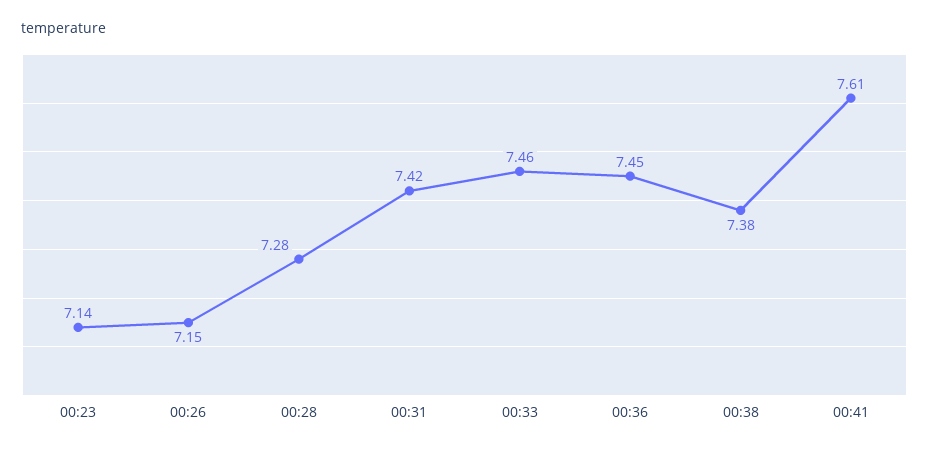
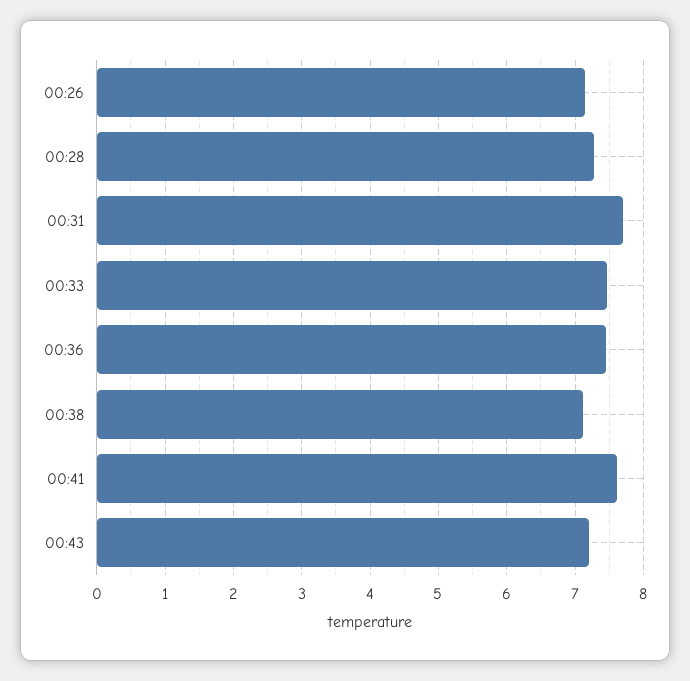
00:23: 7.14 -> none
00:31: 7.42 -> 7.7
00:38: 7.38 -> 7.1
00:43: none -> 7.2

